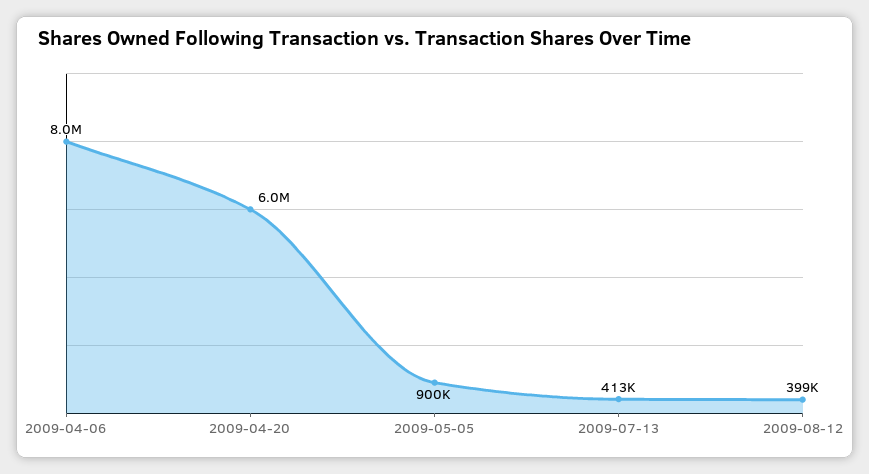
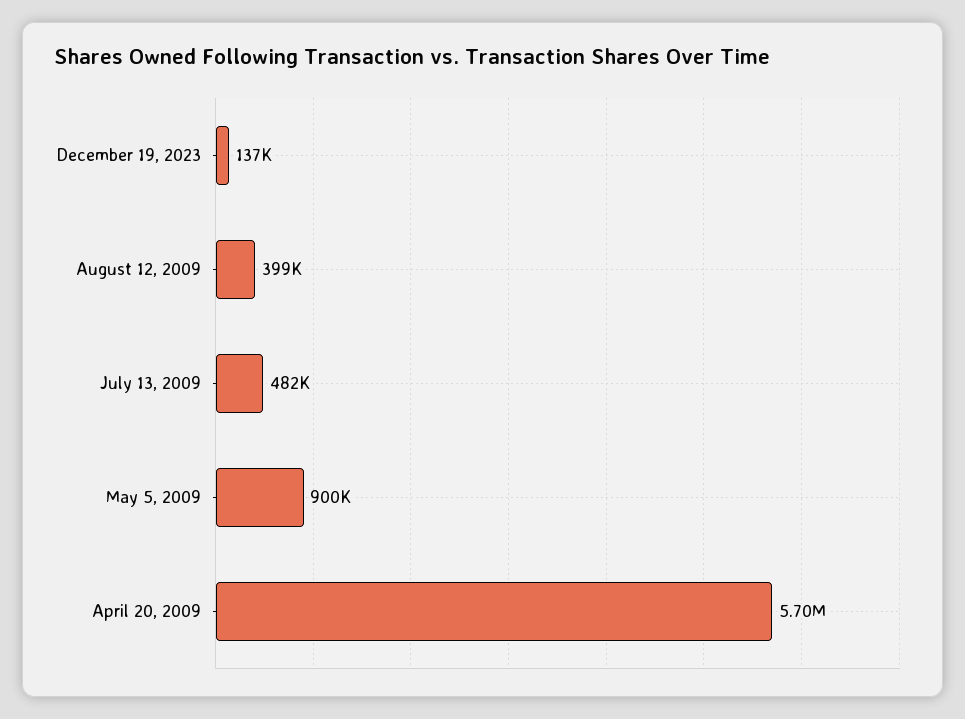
2009-04-06: 8000000 -> none
2009-04-20: 6000000 -> 5700000
2009-07-13: 413000 -> 482000
December 19, 2023: none -> 137000

